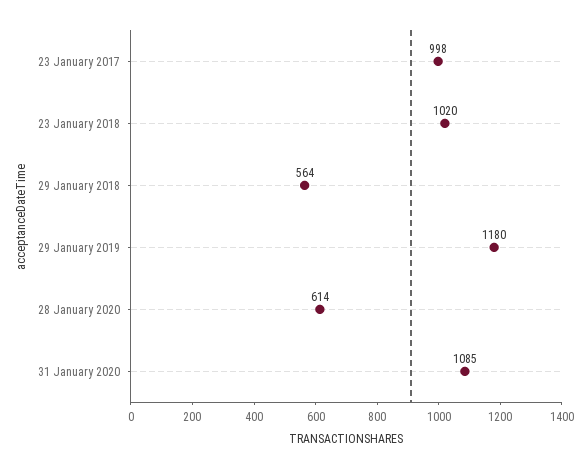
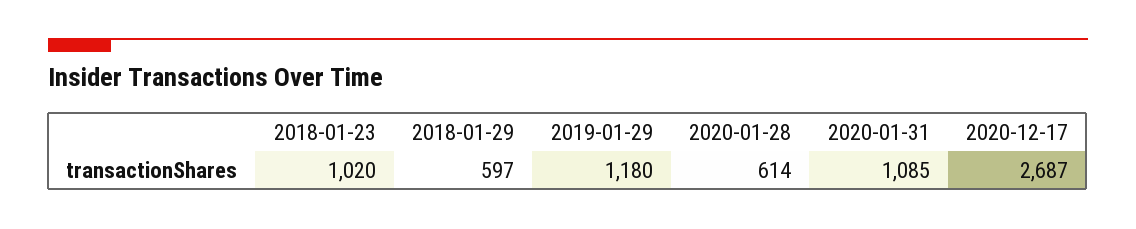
23 January 2017: 998 -> none
29 January 2018: 564 -> 597
2020-12-17: none -> 2687

